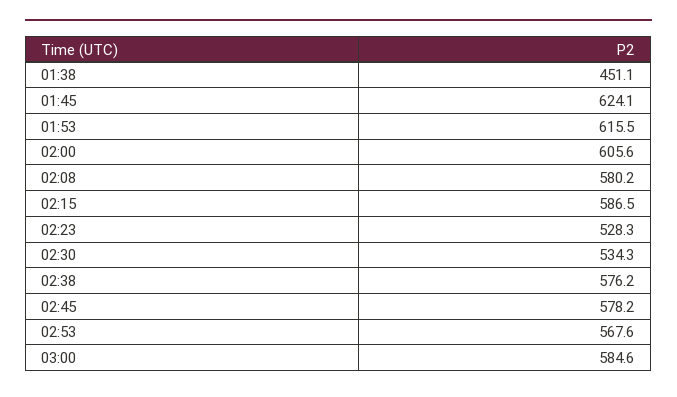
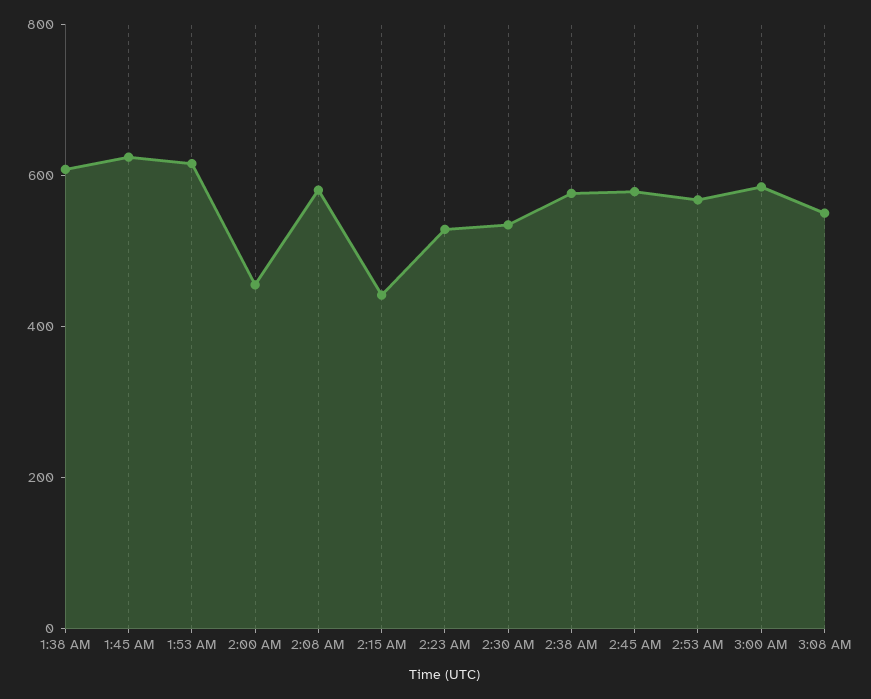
01:38: 451.1 -> 600
02:00: 605.6 -> 450
02:15: 586.5 -> 450
3:08 AM: none -> 550

